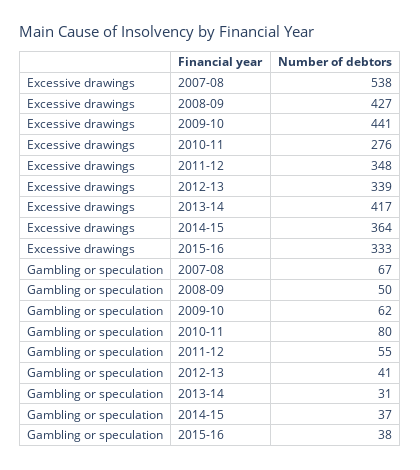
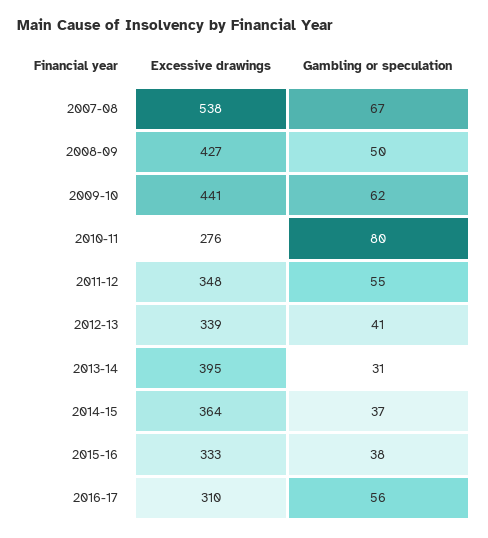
Excessive drawings, 2013-14: 417 -> 395
Excessive drawings, 2016-17: none -> 310
Gambling or speculation, 2016-17: none -> 56

